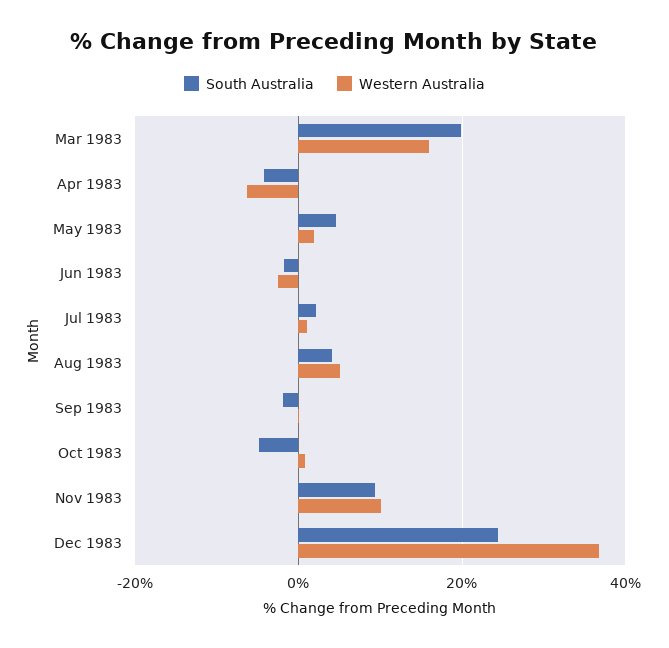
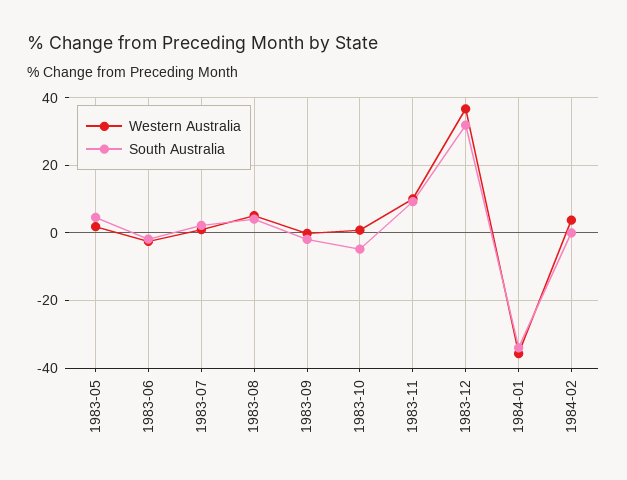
South Australia, Mar 1983: 20 -> none
Western Australia, Mar 1983: 16 -> none
South Australia, Apr 1983: -4 -> none
Western Australia, Apr 1983: -6 -> none
South Australia, Dec 1983: 24 -> 32
Western Australia, 1984-01: none -> -36
South Australia, 1984-01: none -> -34
Western Australia, 1984-02: none -> 4
South Australia, 1984-02: none -> 0

